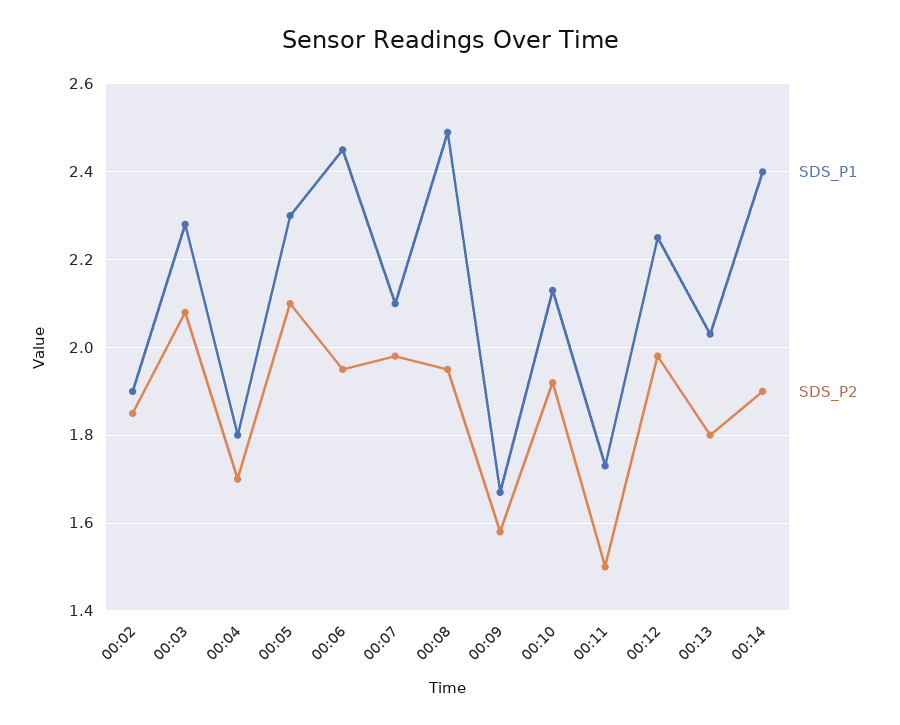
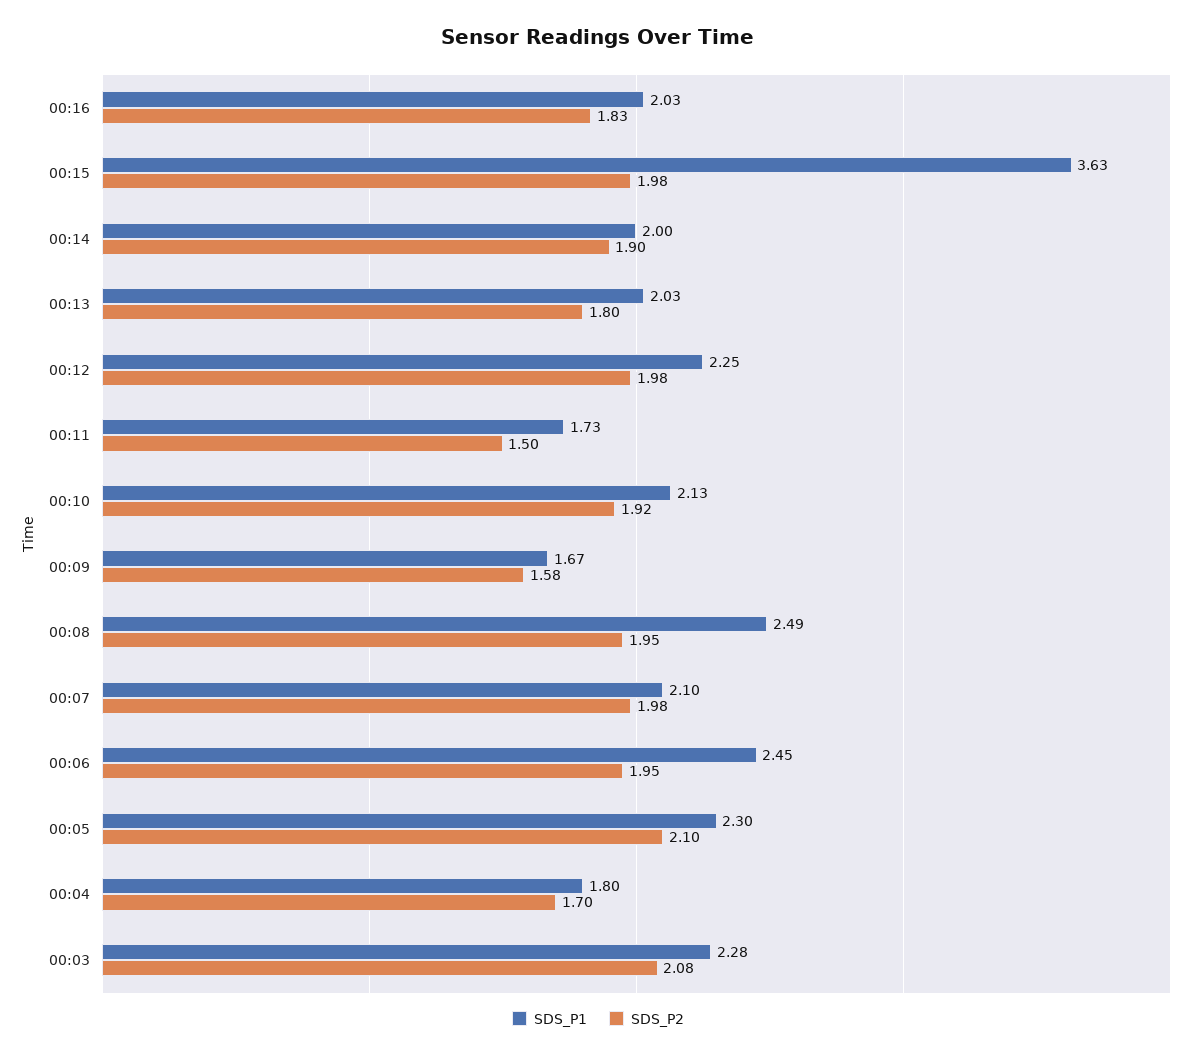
SDS_P1, 00:02: 1.9 -> none
SDS_P2, 00:02: 1.85 -> none
SDS_P1, 00:14: 2.4 -> 2
SDS_P1, 00:16: none -> 2.03
SDS_P2, 00:16: none -> 1.83
SDS_P1, 00:15: none -> 3.63
SDS_P2, 00:15: none -> 1.98

